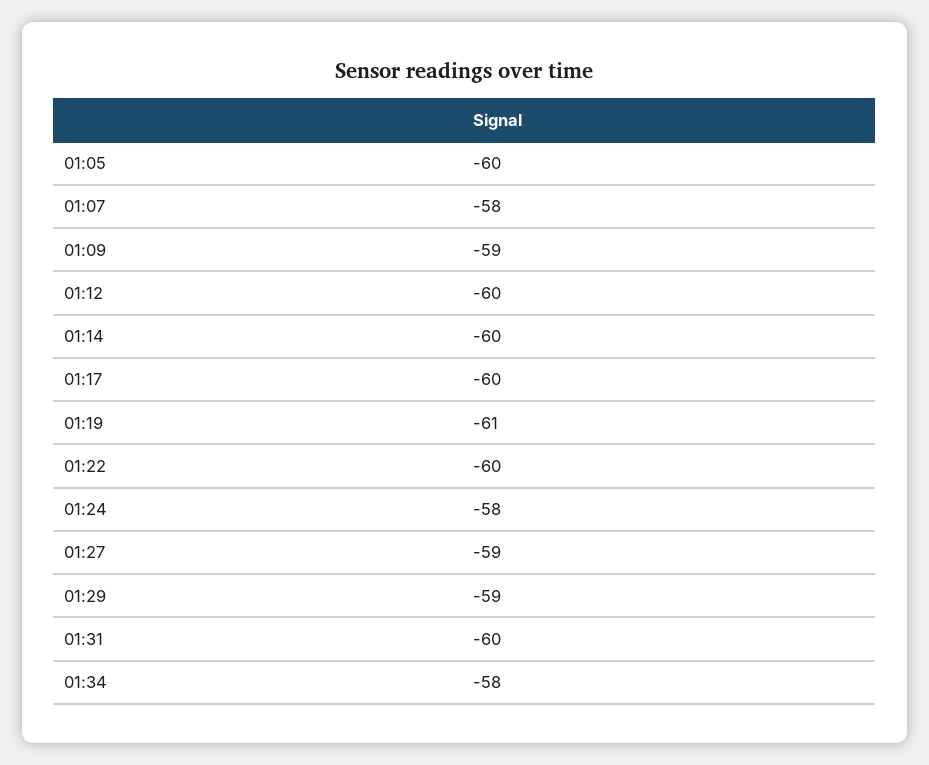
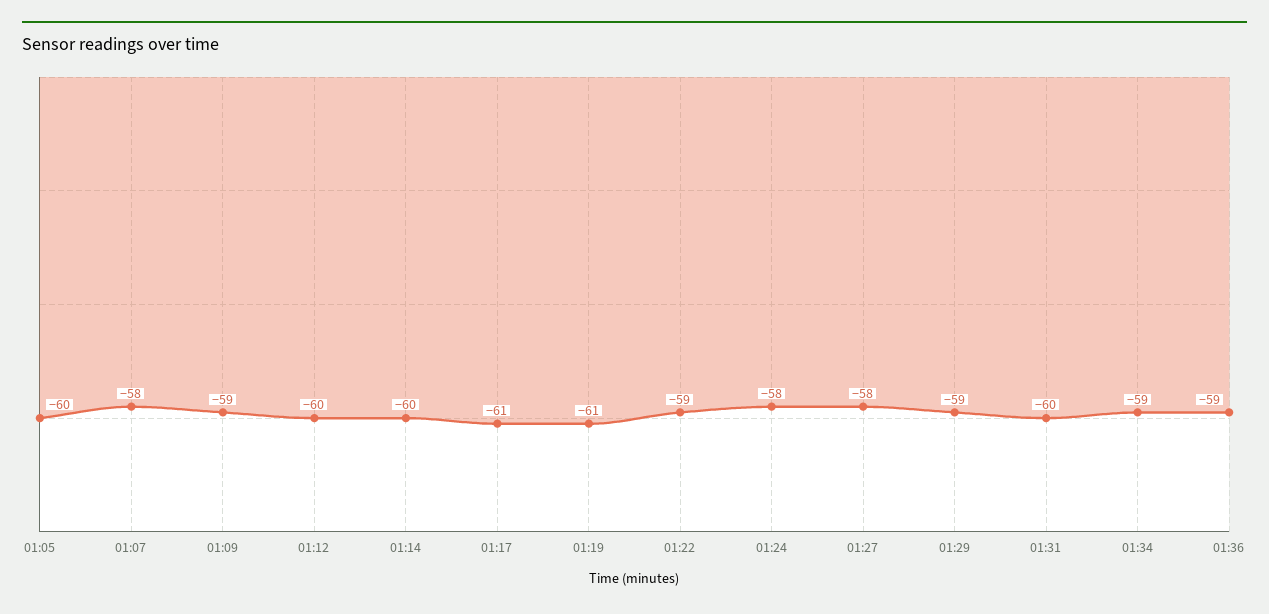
01:17: -60 -> -61
01:22: -60 -> -59
01:27: -59 -> -58
01:34: -58 -> -59
01:36: none -> -59

